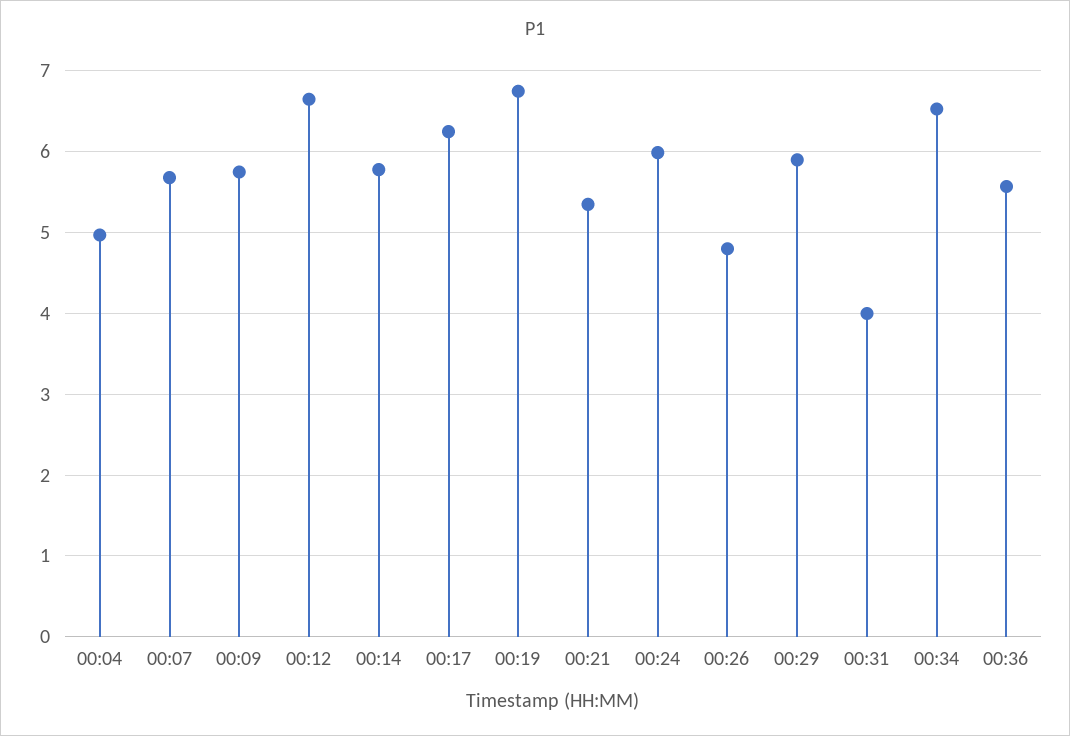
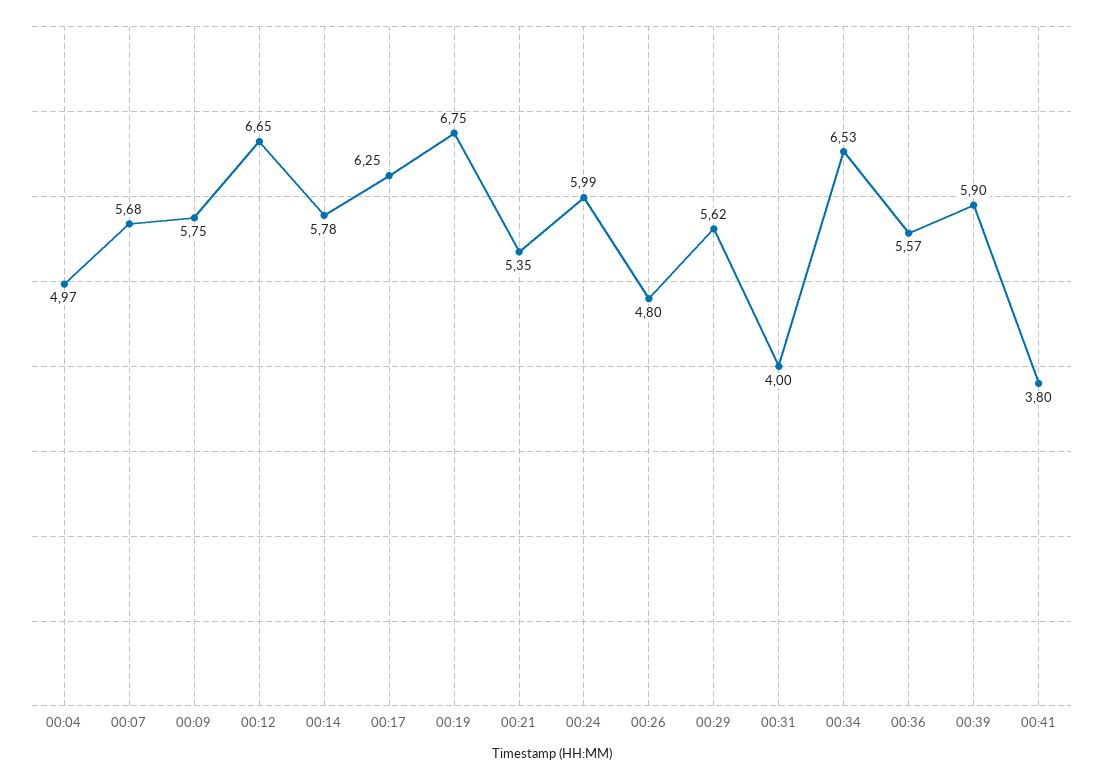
00:29: 5.9 -> 5.62
00:39: none -> 5.9
00:41: none -> 3.8

